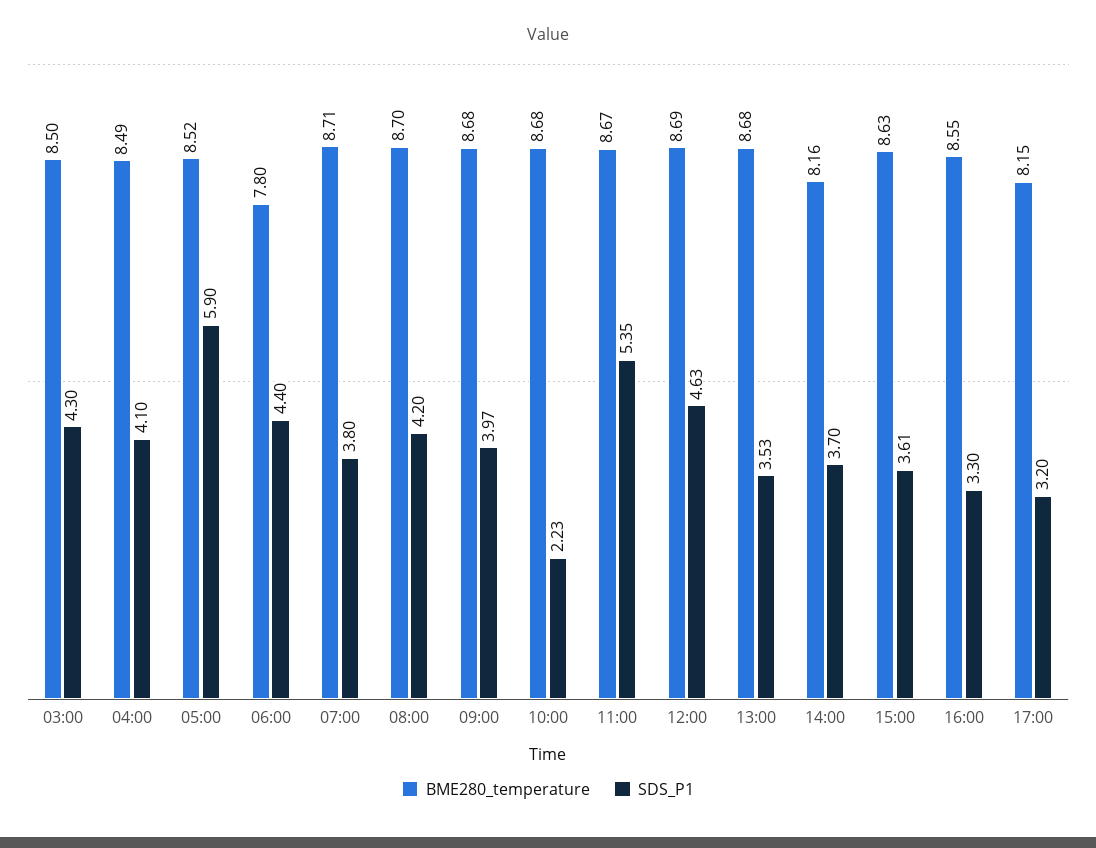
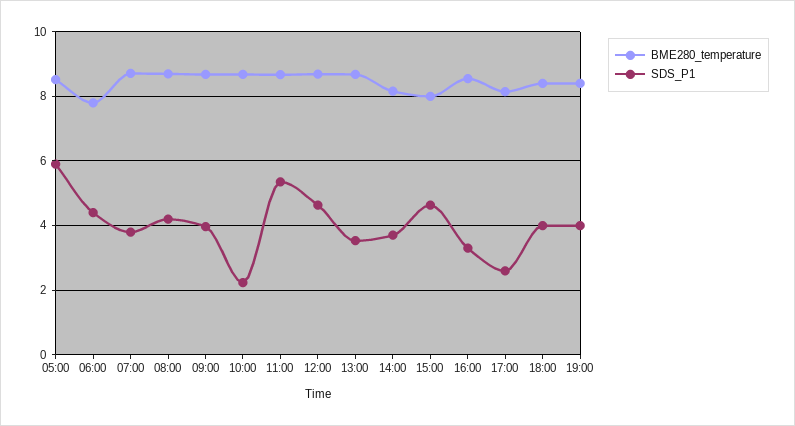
BME280_temperature, 03:00: 8.5 -> none
SDS_P1, 03:00: 4.3 -> none
BME280_temperature, 04:00: 8.49 -> none
SDS_P1, 04:00: 4.1 -> none
BME280_temperature, 15:00: 8.63 -> 8
SDS_P1, 15:00: 3.61 -> 4.6
SDS_P1, 17:00: 3.2 -> 2.6
BME280_temperature, 18:00: none -> 8.4
SDS_P1, 18:00: none -> 4
BME280_temperature, 19:00: none -> 8.4
SDS_P1, 19:00: none -> 4

